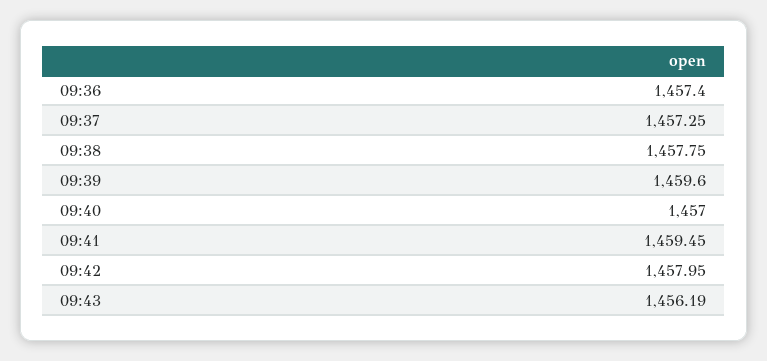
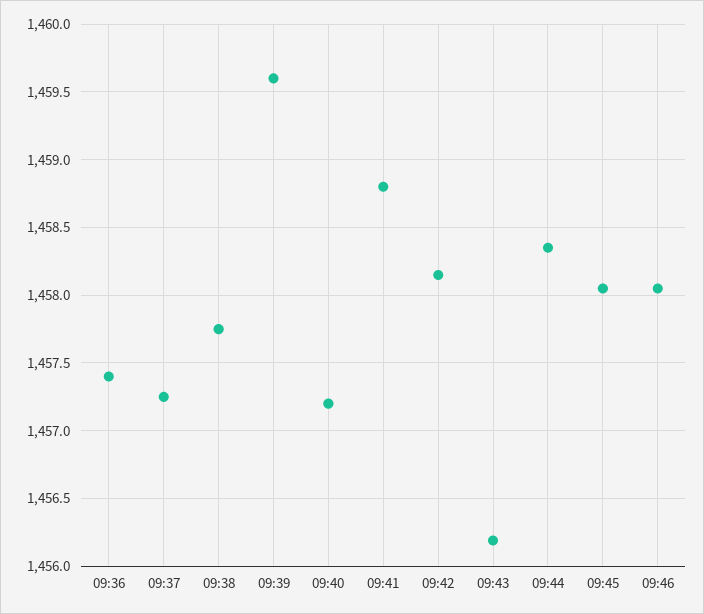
09:40: 1457 -> 1457.2
09:41: 1459.45 -> 1458.8
09:42: 1457.95 -> 1458.15
09:44: none -> 1458.35
09:45: none -> 1458.05
09:46: none -> 1458.05

